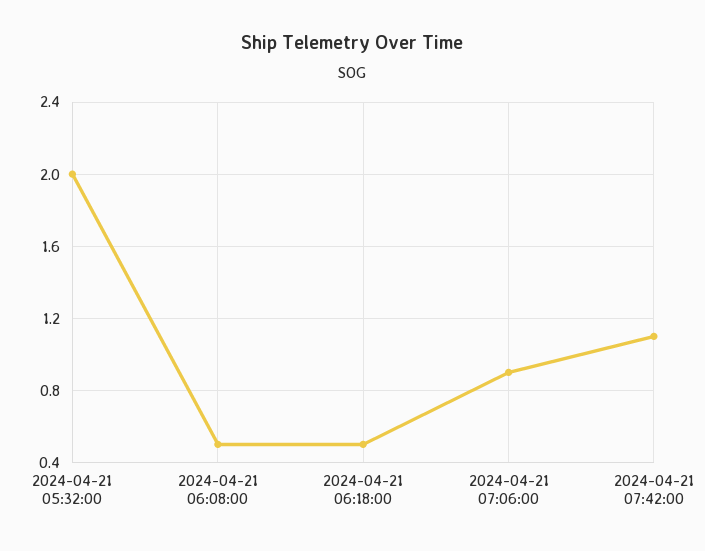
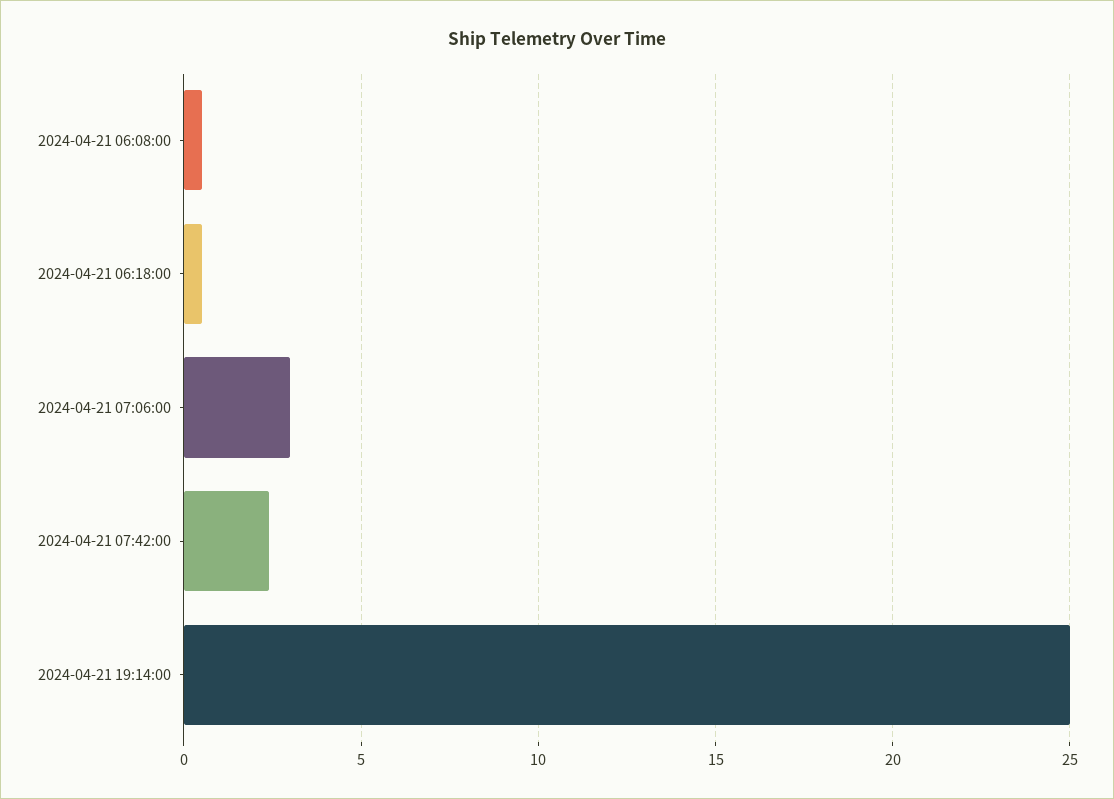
2024-04-21 05:32:00: 2 -> none
2024-04-21 07:06:00: 0.9 -> 3
2024-04-21 07:42:00: 1.1 -> 2.5
2024-04-21 19:14:00: none -> 25

